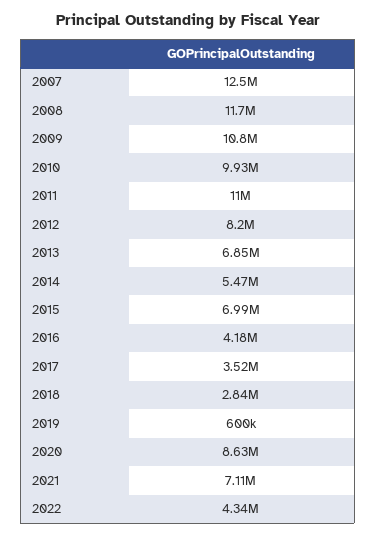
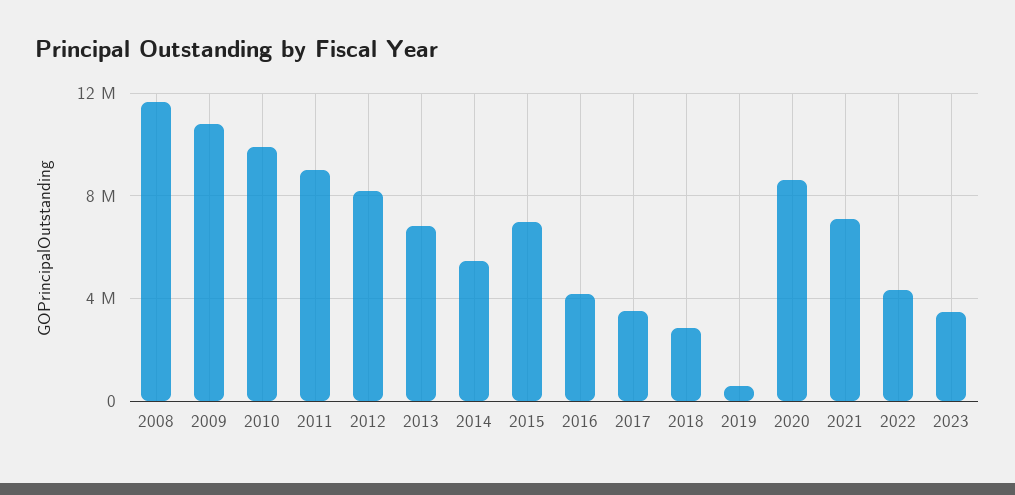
2007: 12500000 -> none
2011: 11000000 -> 9000000
2023: none -> 3500000

